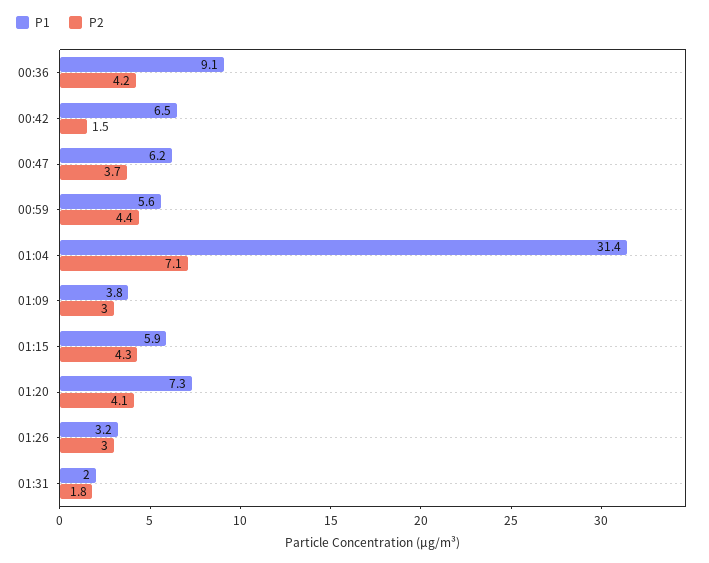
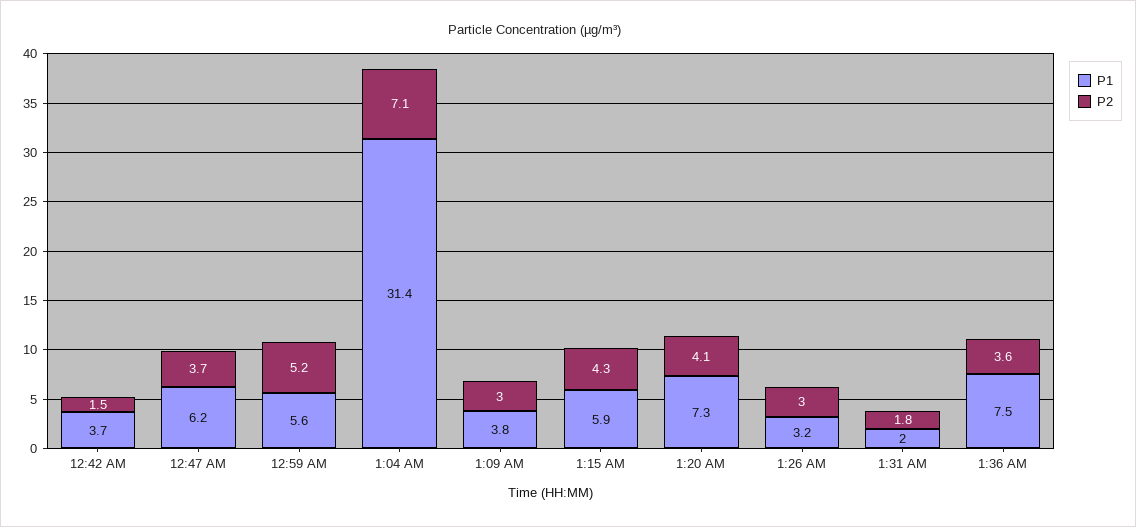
P1, 00:36: 9.1 -> none
P2, 00:36: 4.2 -> none
P1, 00:42: 6.5 -> 3.7
P2, 00:59: 4.4 -> 5.2
P1, 1:36 AM: none -> 7.5
P2, 1:36 AM: none -> 3.6

